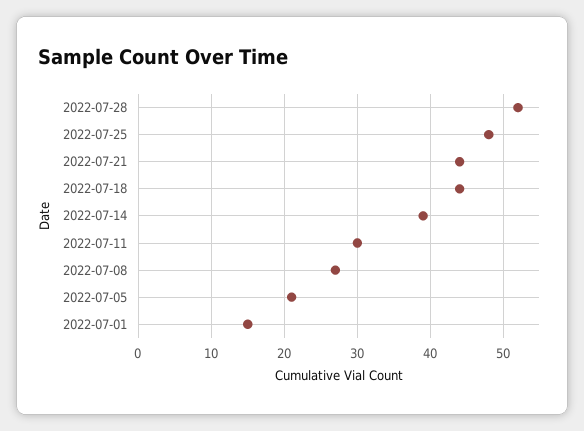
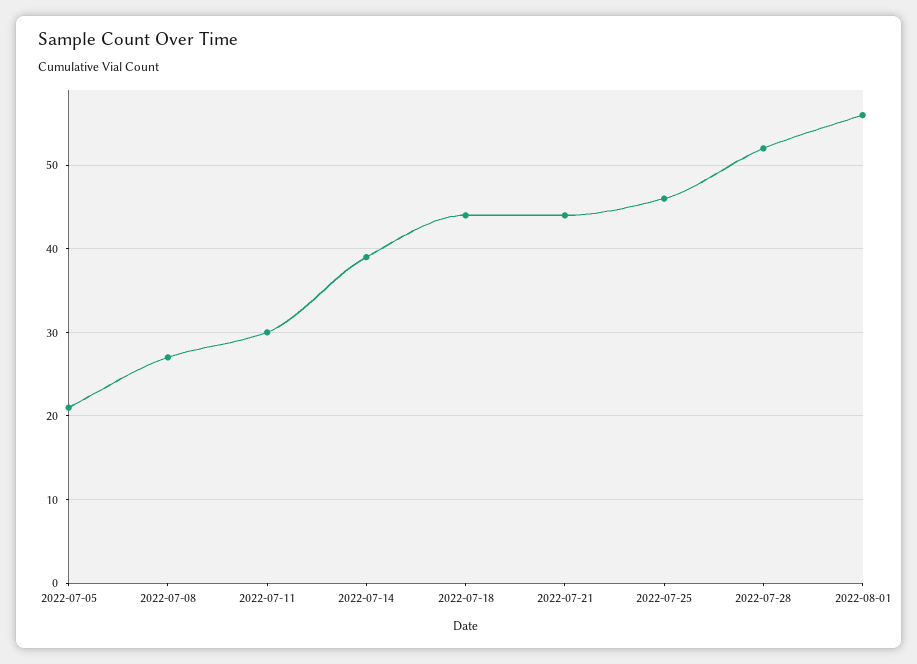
2022-07-25: 48 -> 46
2022-07-01: 15 -> none
2022-08-01: none -> 56

